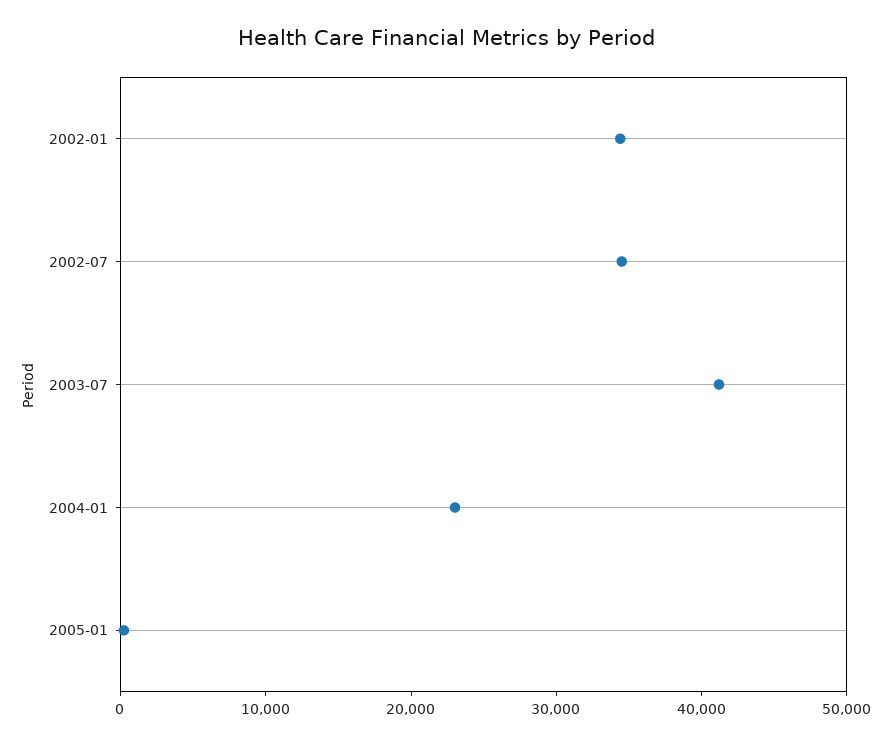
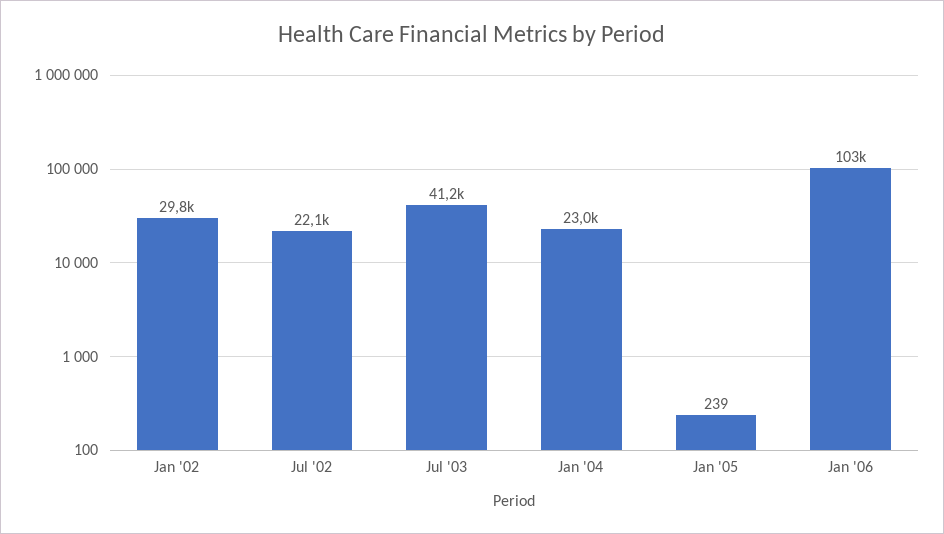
2002-01: 34000 -> 29800
2002-07: 34000 -> 22100
Jan '06: none -> 103000

